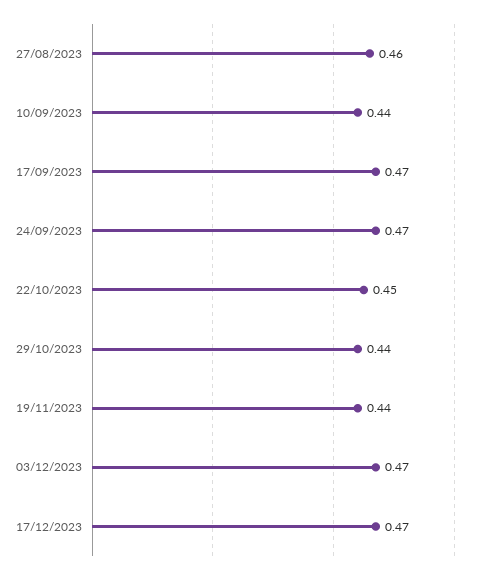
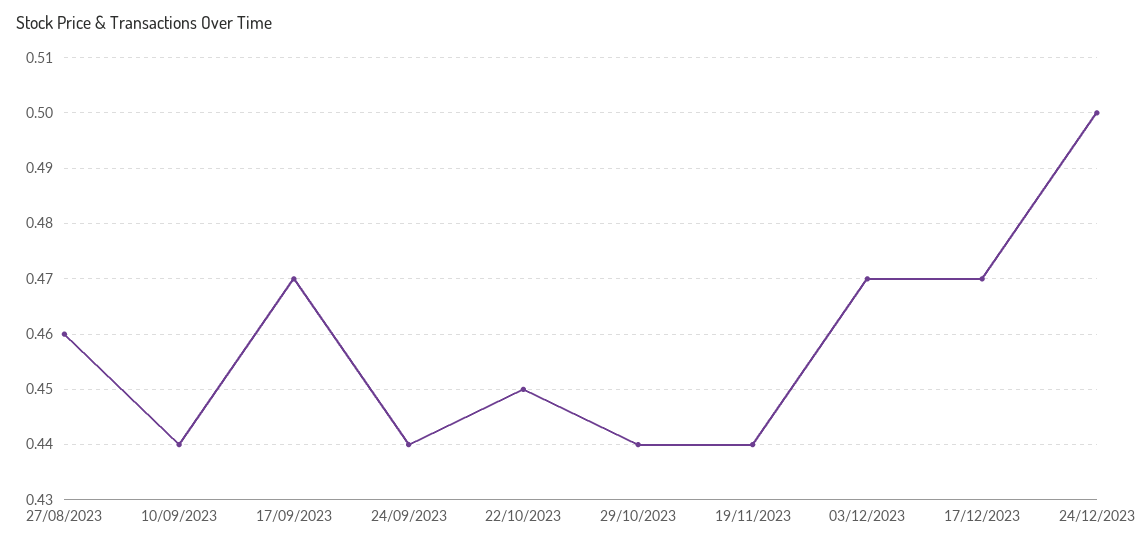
24/09/2023: 0.47 -> 0.44
24/12/2023: none -> 0.5

